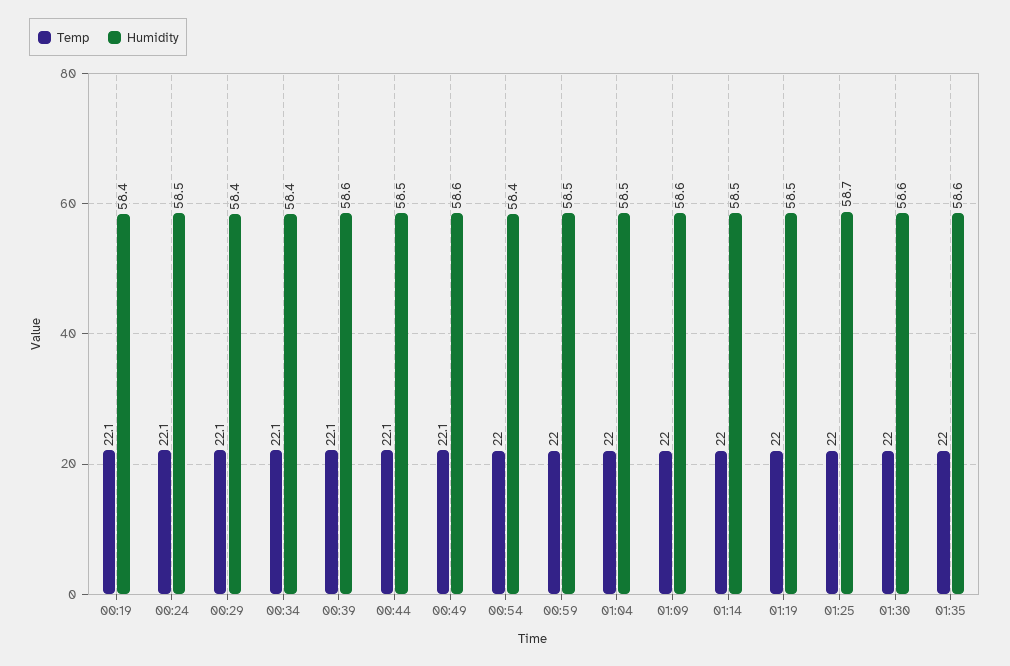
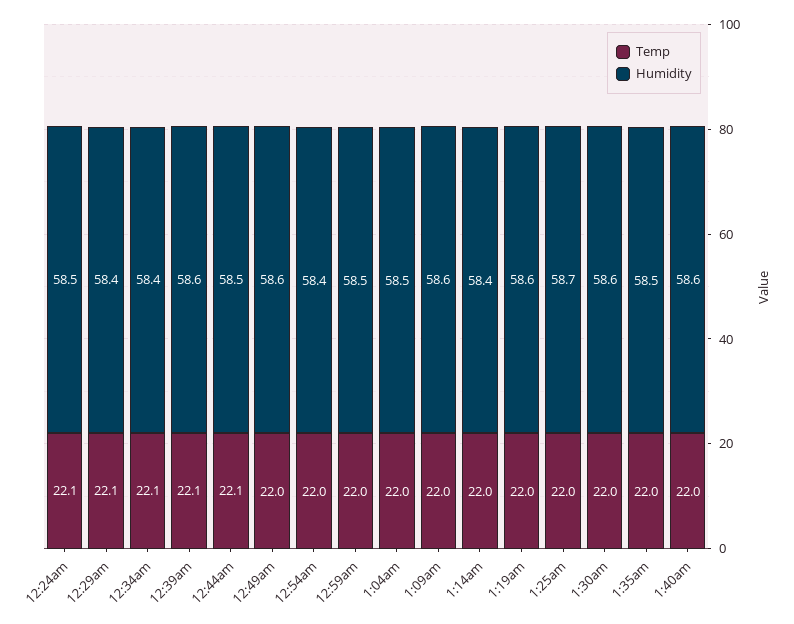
Temp, 00:19: 22.1 -> none
Humidity, 00:19: 58.4 -> none
Temp, 00:49: 22.1 -> 22
Humidity, 01:14: 58.5 -> 58.4
Humidity, 01:19: 58.5 -> 58.6
Humidity, 01:35: 58.6 -> 58.5
Temp, 1:40am: none -> 22
Humidity, 1:40am: none -> 58.6

